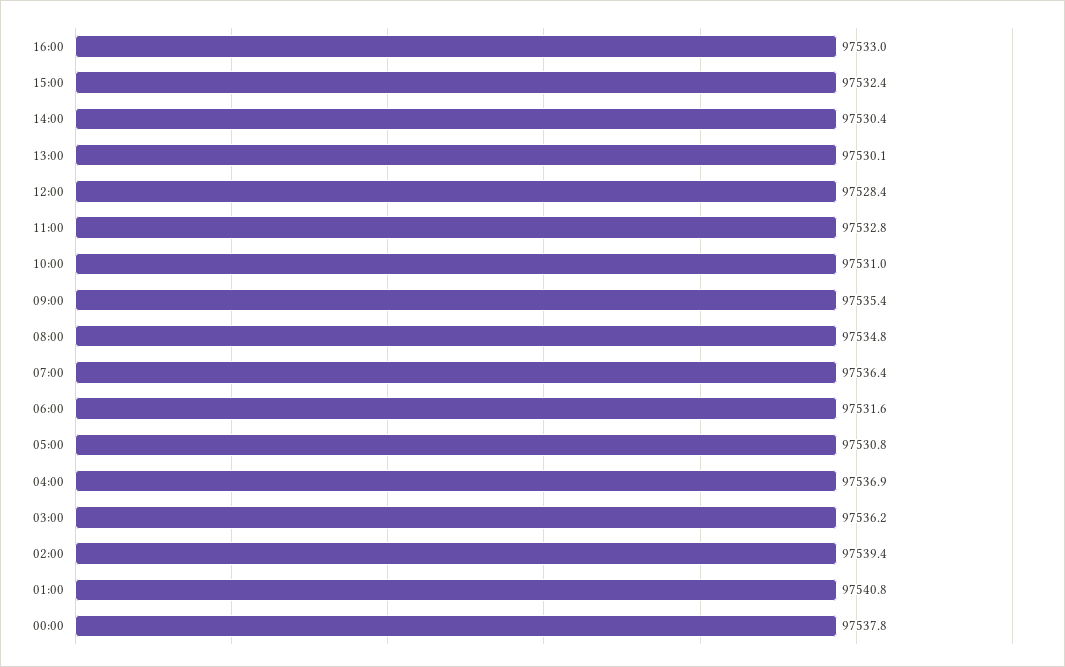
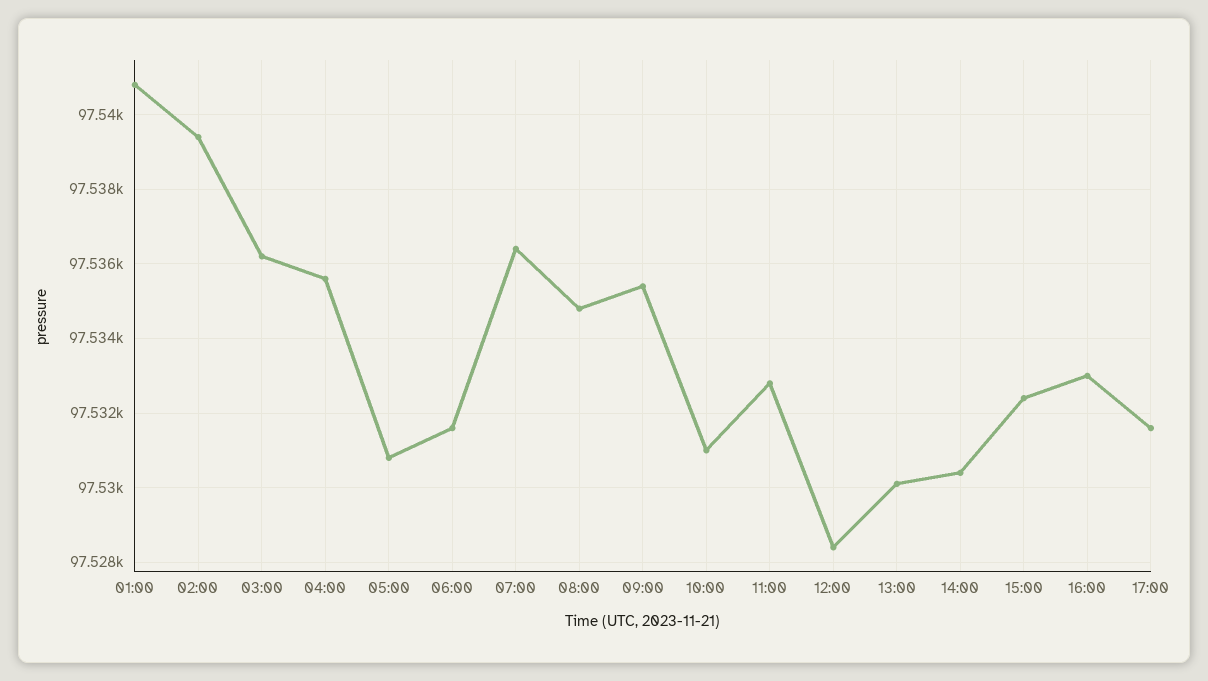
04:00: 97536.9 -> 97535.5
00:00: 97537.8 -> none
17:00: none -> 97531.5

